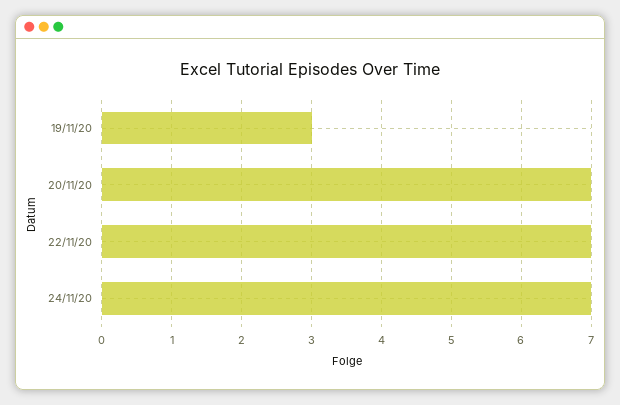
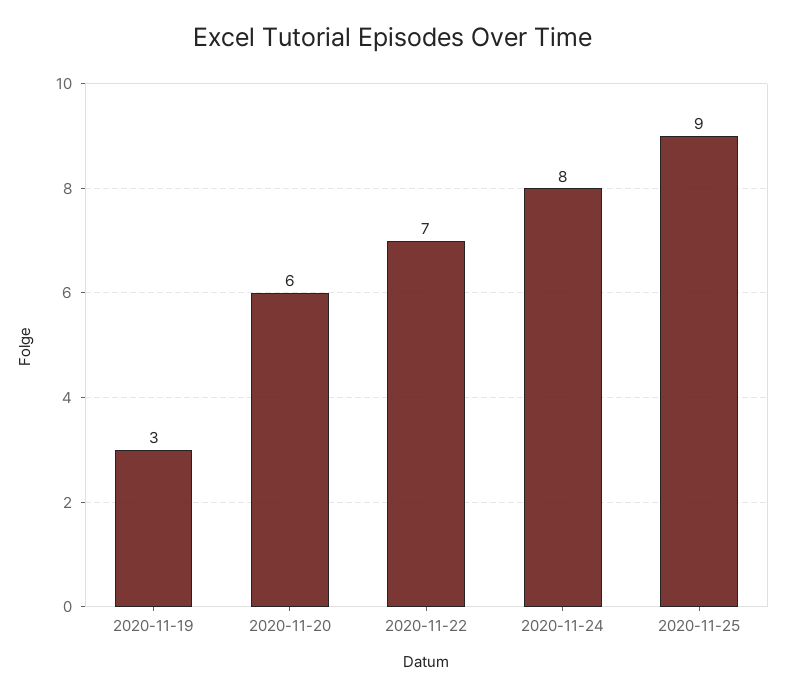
20/11/20: 7 -> 6
24/11/20: 7 -> 8
2020-11-25: none -> 9

